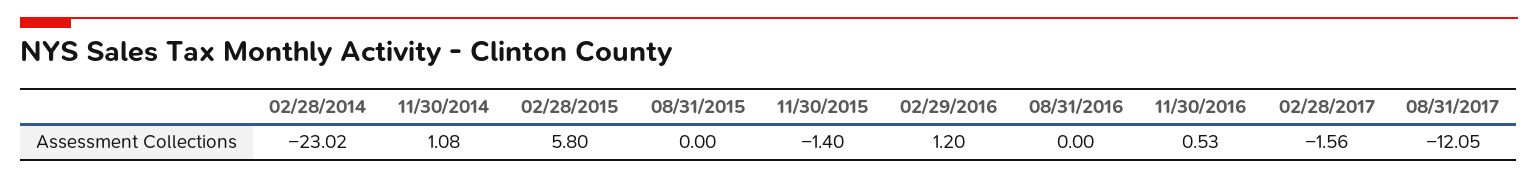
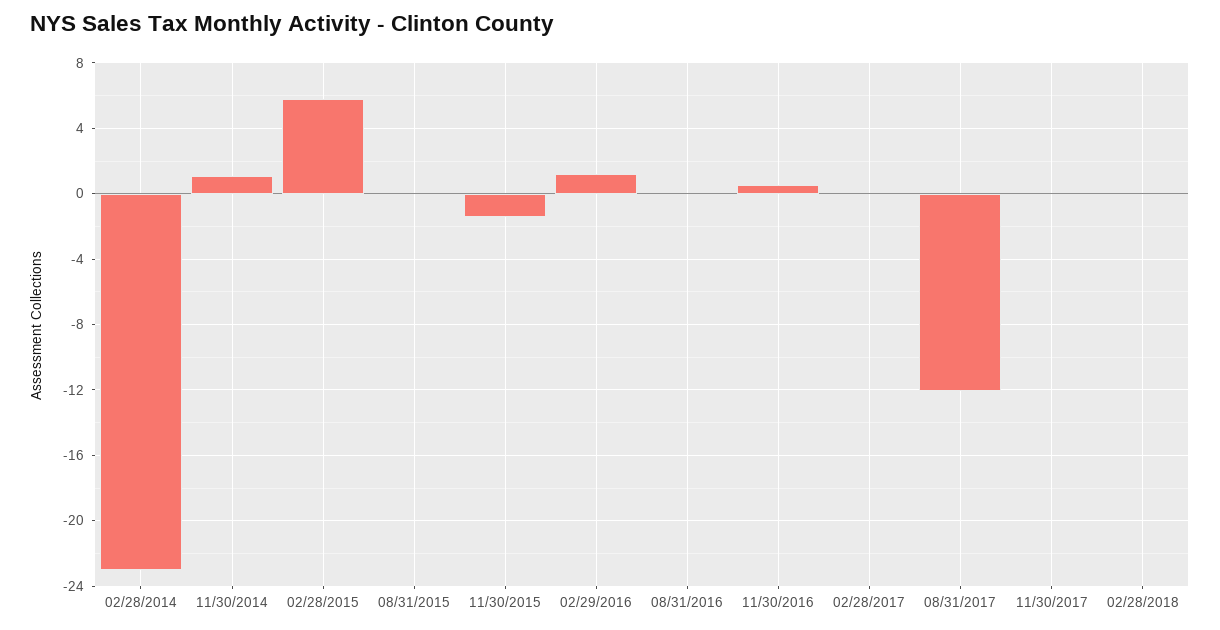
02/28/2017: -1.56 -> 0
11/30/2017: none -> 0
02/28/2018: none -> 0

